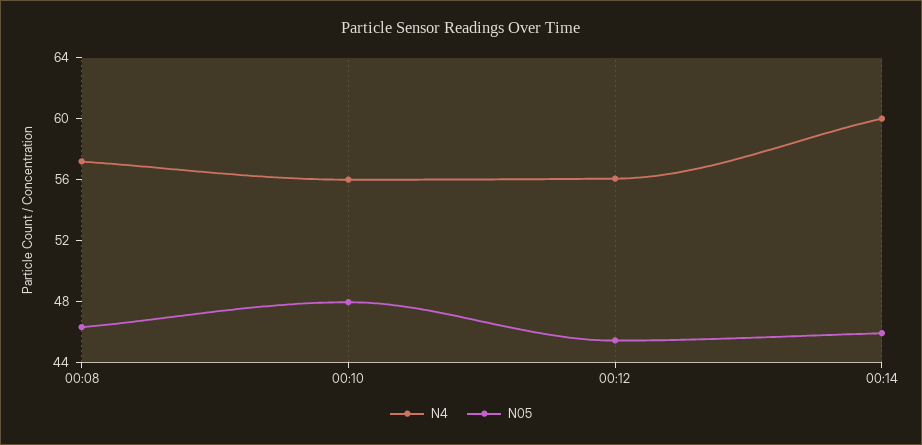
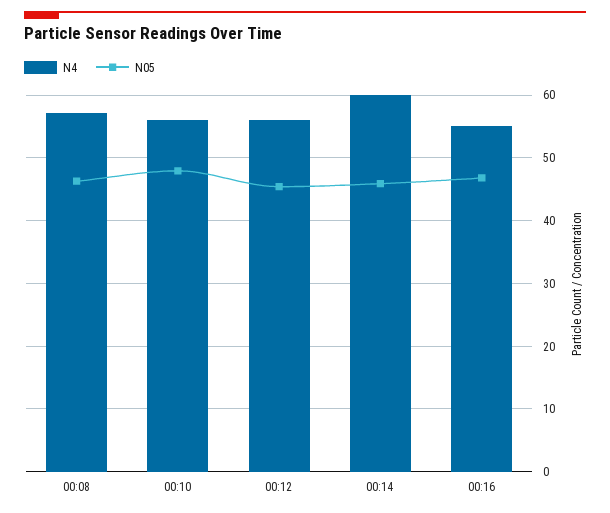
N4, 00:16: none -> 55
N05, 00:16: none -> 47

